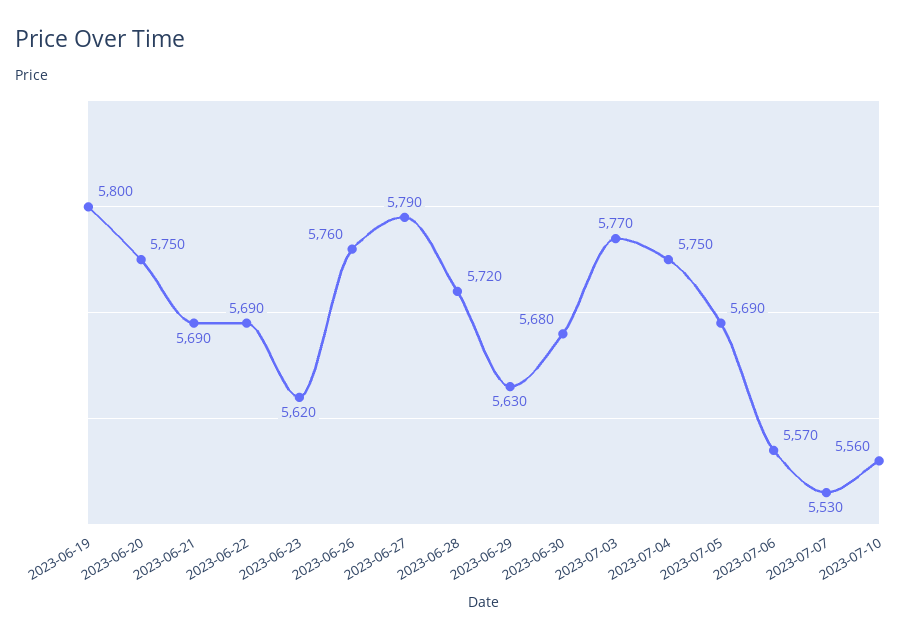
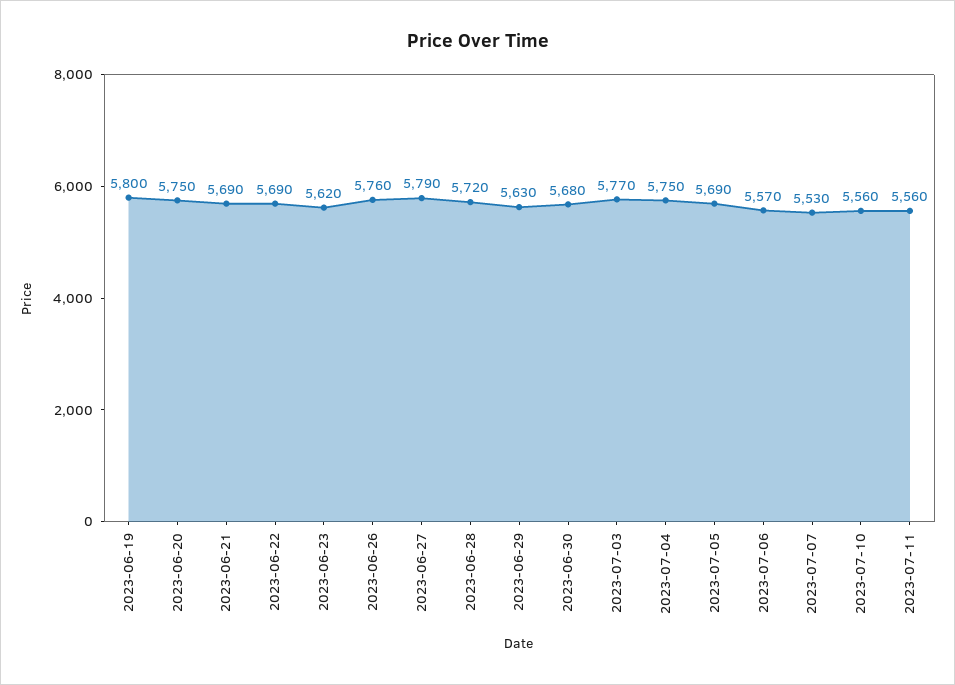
2023-07-11: none -> 5560

